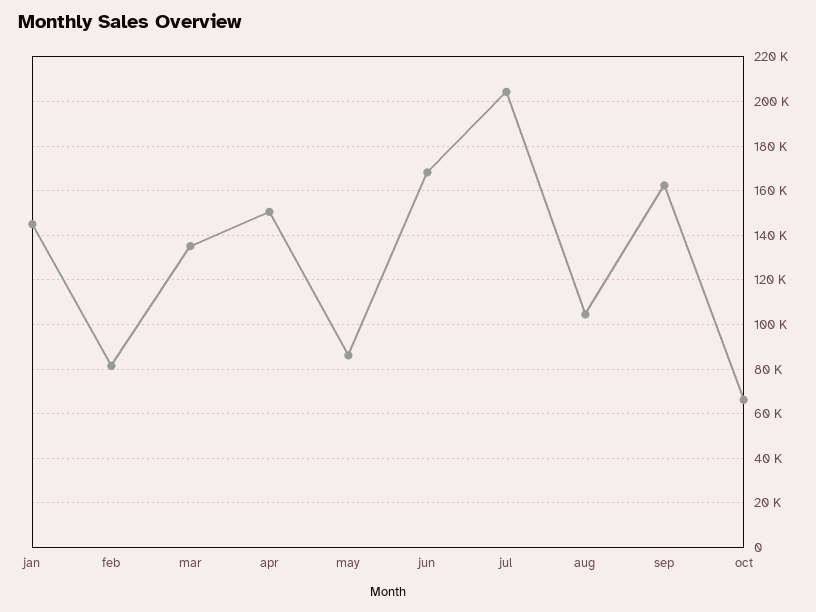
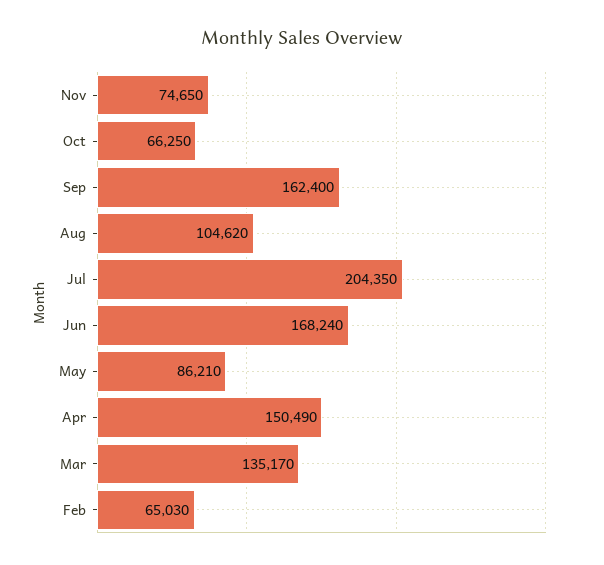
jan: 145000 -> none
feb: 80000 -> 65030
Nov: none -> 74650

